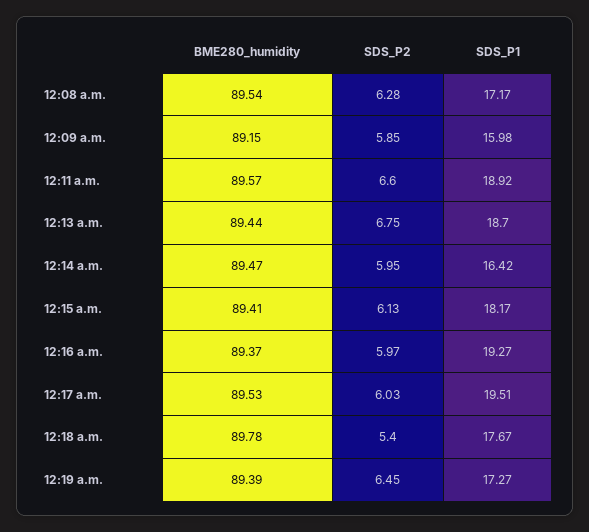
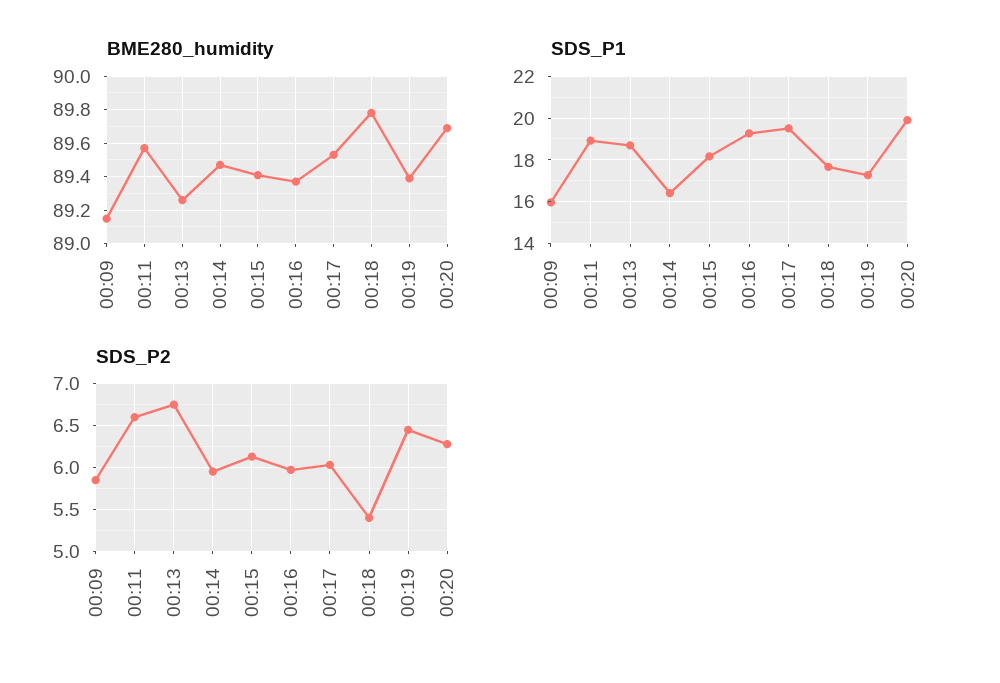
BME280_humidity, 12:08 a.m.: 89.54 -> none
SDS_P2, 12:08 a.m.: 6.28 -> none
SDS_P1, 12:08 a.m.: 17.17 -> none
BME280_humidity, 12:13 a.m.: 89.44 -> 89.25
BME280_humidity, 00:20: none -> 89.7
SDS_P1, 00:20: none -> 20
SDS_P2, 00:20: none -> 6.3

